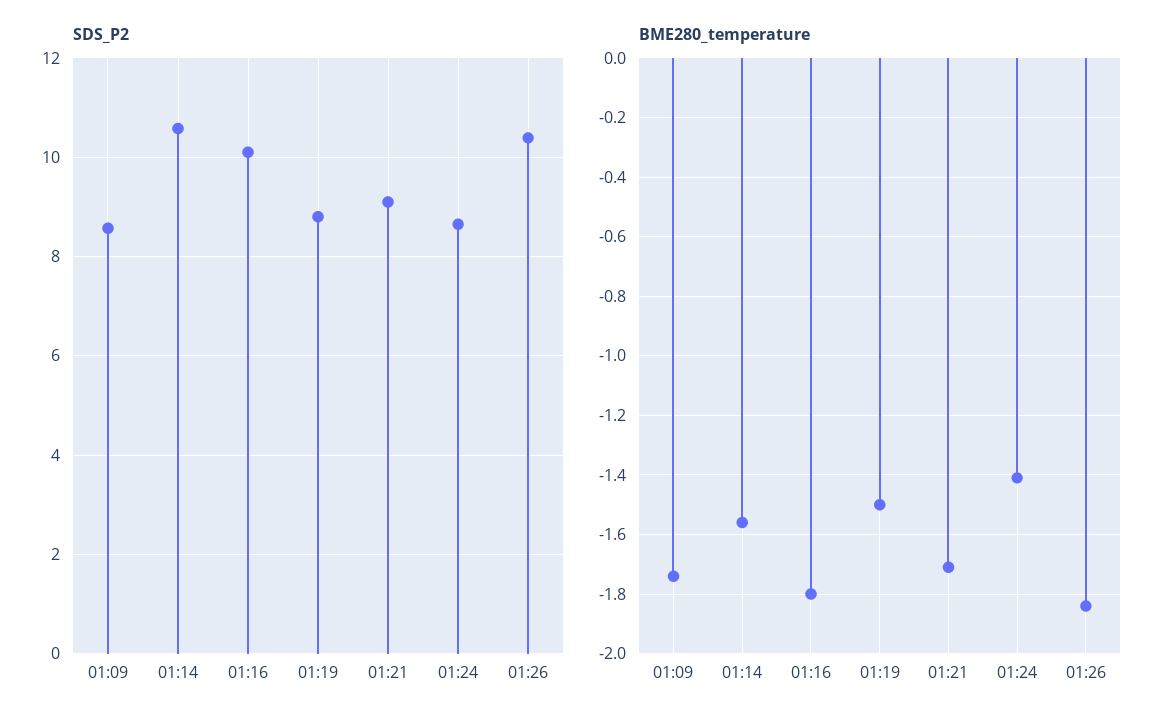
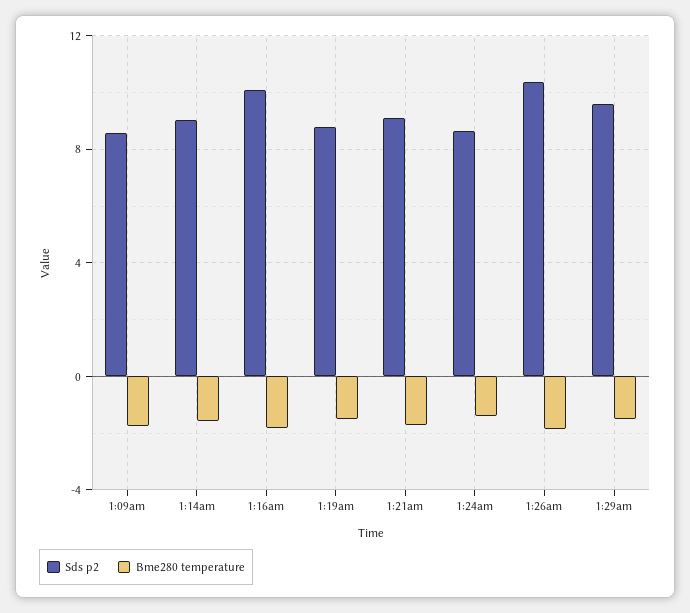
SDS_P2, 01:14: 10.6 -> 9
SDS_P2, 1:29am: none -> 9.5
BME280_temperature, 1:29am: none -> -1.5

